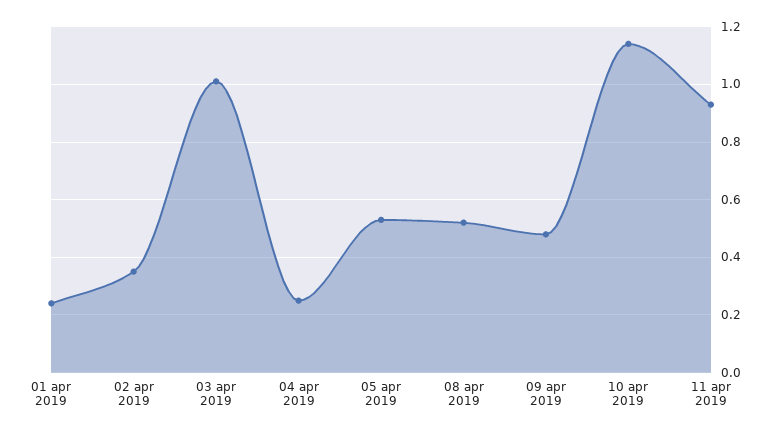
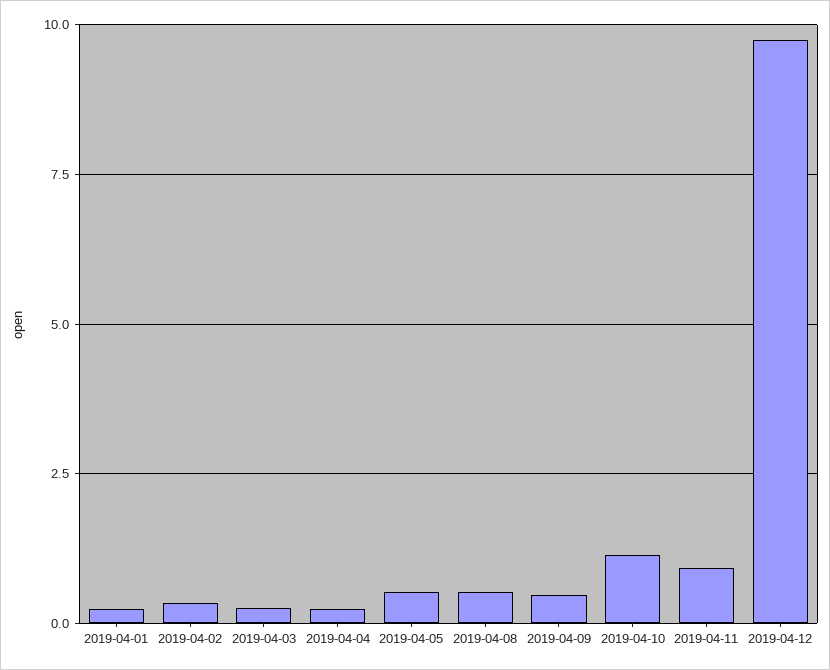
03 apr 2019: 1 -> 0.25
2019-04-12: none -> 9.75

